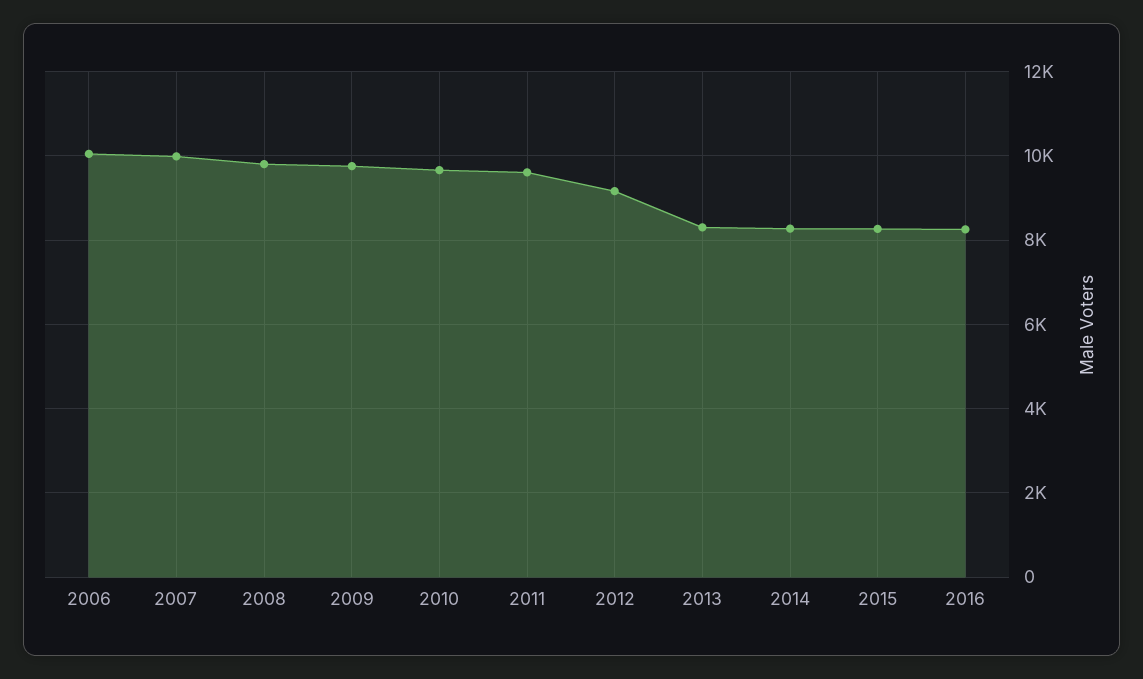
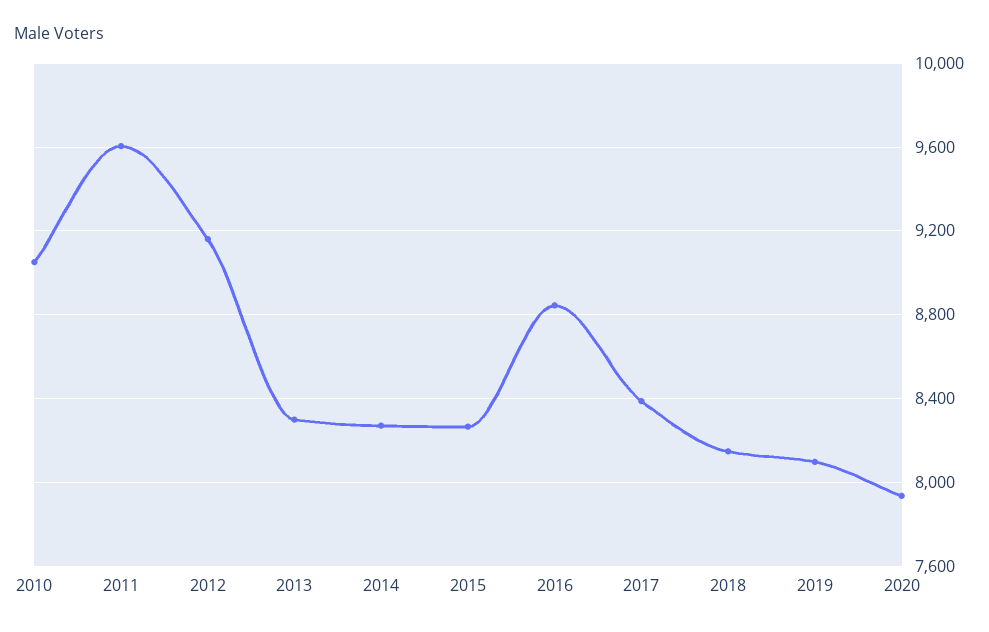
2006: 10000 -> none
2007: 10000 -> none
2008: 9800 -> none
2009: 9800 -> none
2010: 9600 -> 9050
2016: 8200 -> 8850
2017: none -> 8400
2018: none -> 8150
2019: none -> 8100
2020: none -> 7950

